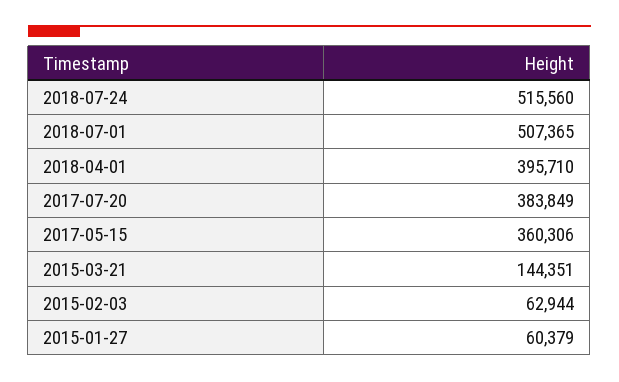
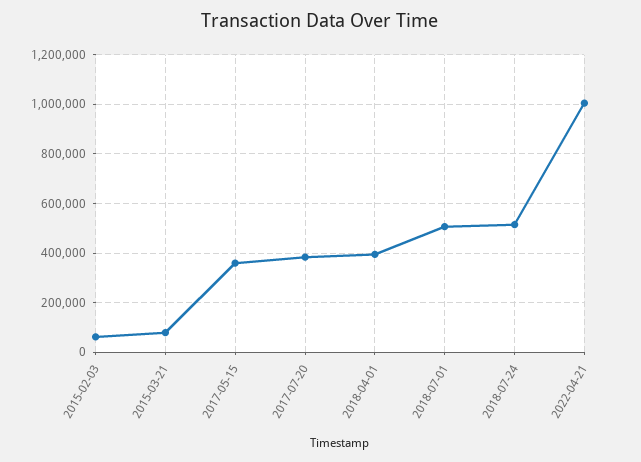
2015-03-21: 144351 -> 75000
2015-01-27: 60379 -> none
2022-04-21: none -> 1000000

